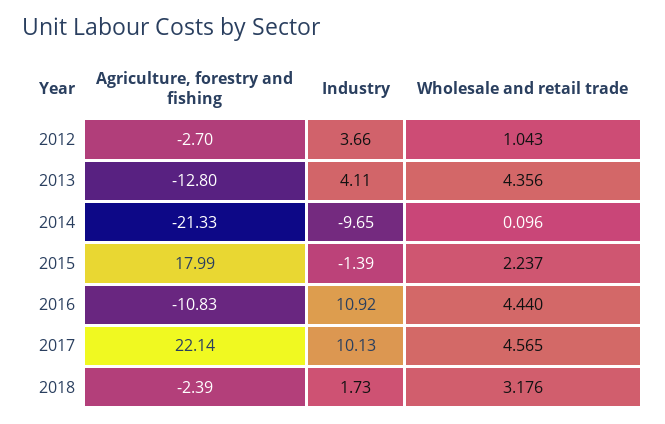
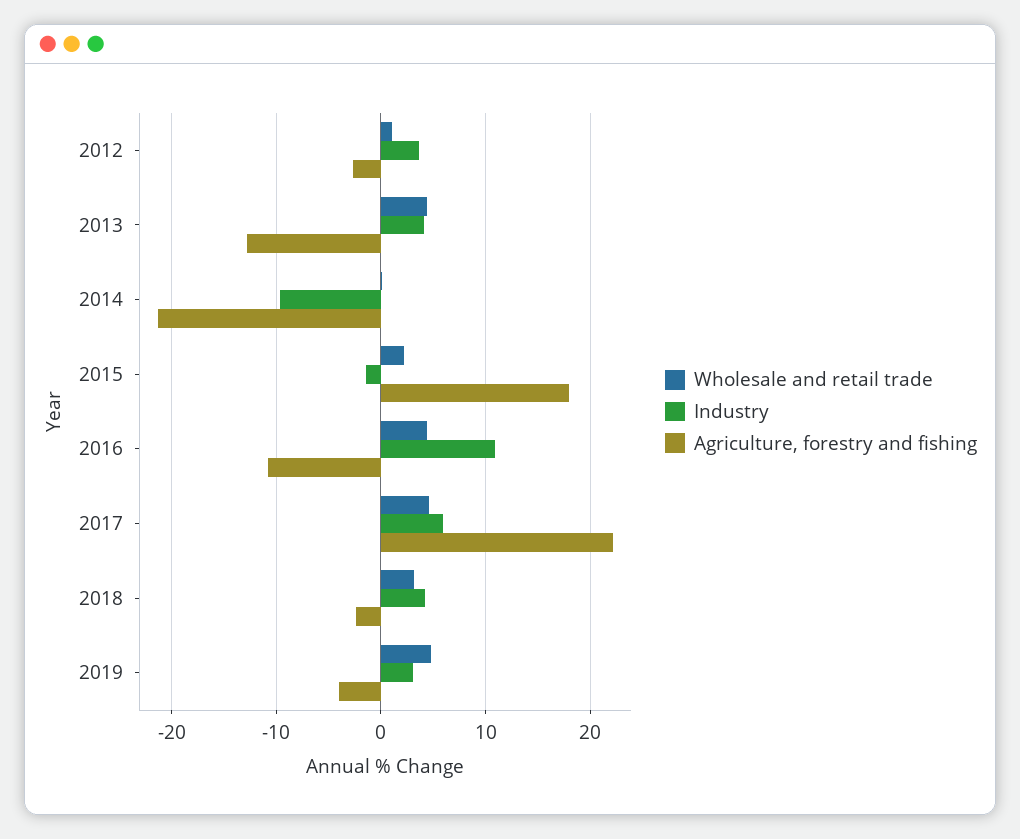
Industry, 2017: 10.13 -> 6
Industry, 2018: 1.73 -> 4
Wholesale and retail trade, 2019: none -> 5
Industry, 2019: none -> 3
Agriculture, forestry and fishing, 2019: none -> -4

